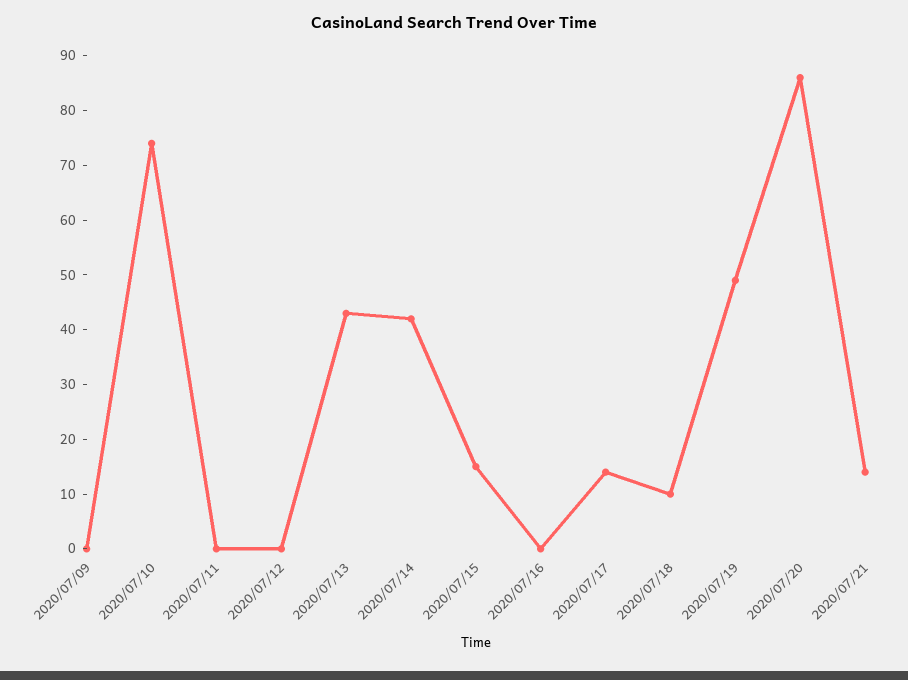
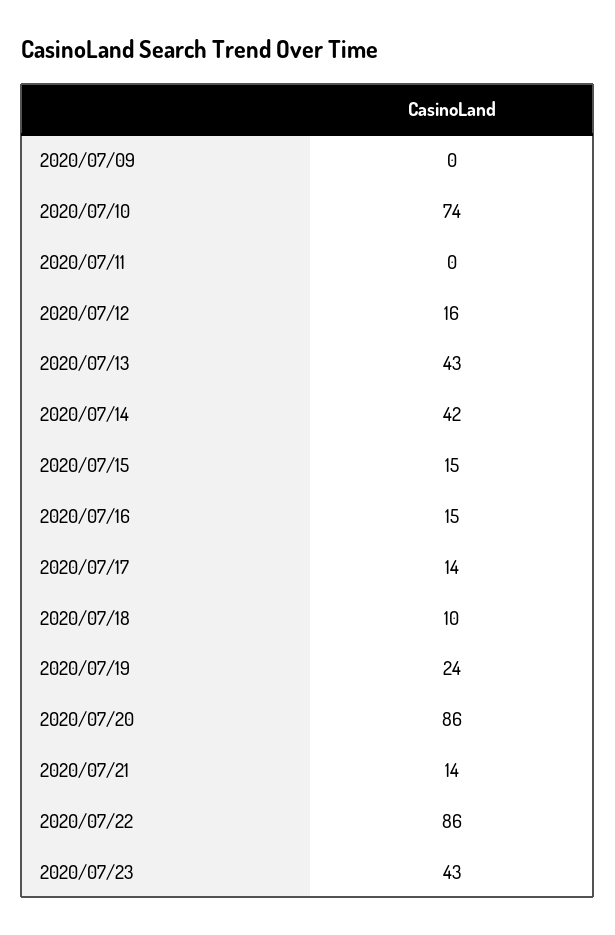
2020/07/12: 0 -> 16
2020/07/16: 0 -> 15
2020/07/19: 50 -> 24
2020/07/22: none -> 86
2020/07/23: none -> 43

